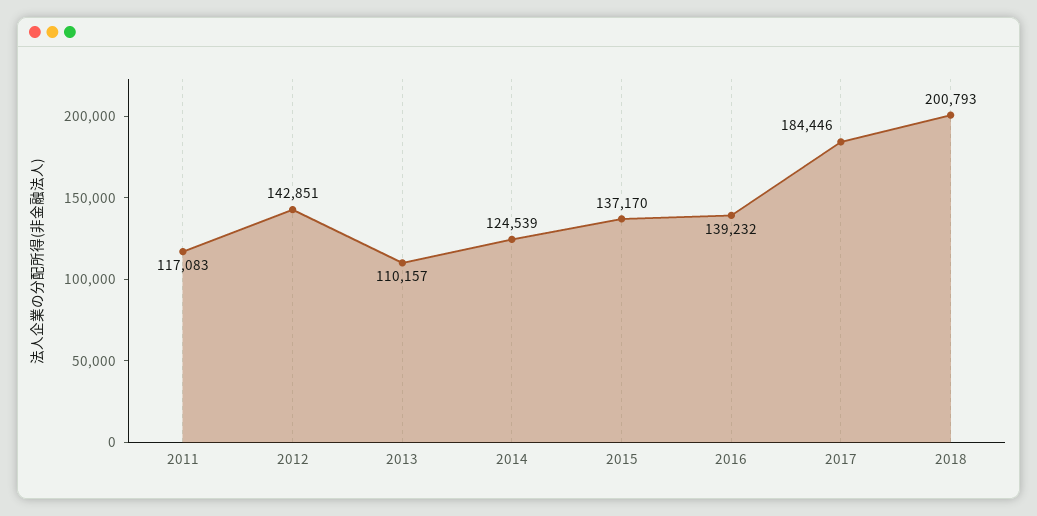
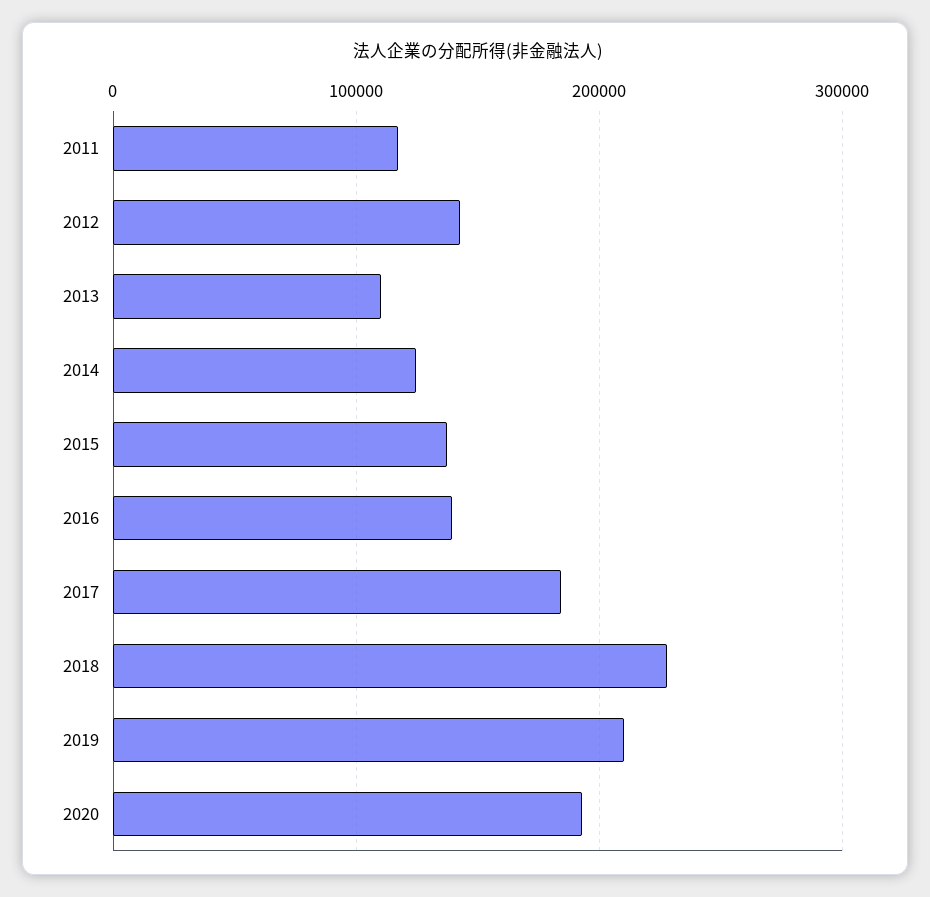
2018: 200793 -> 230000
2019: none -> 210000
2020: none -> 190000

